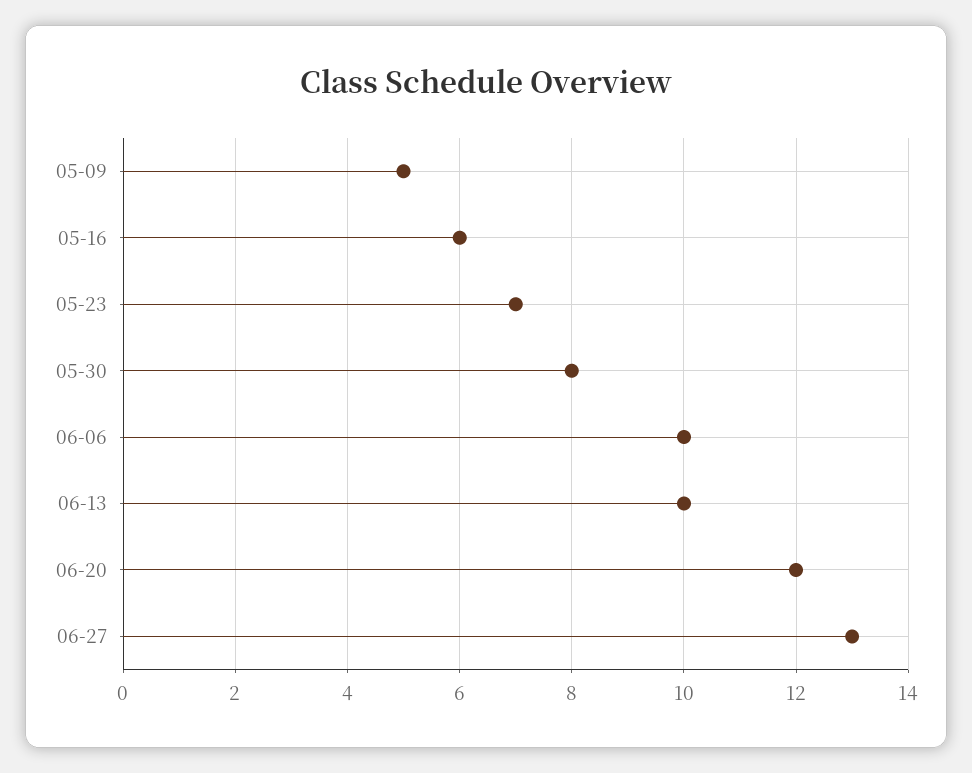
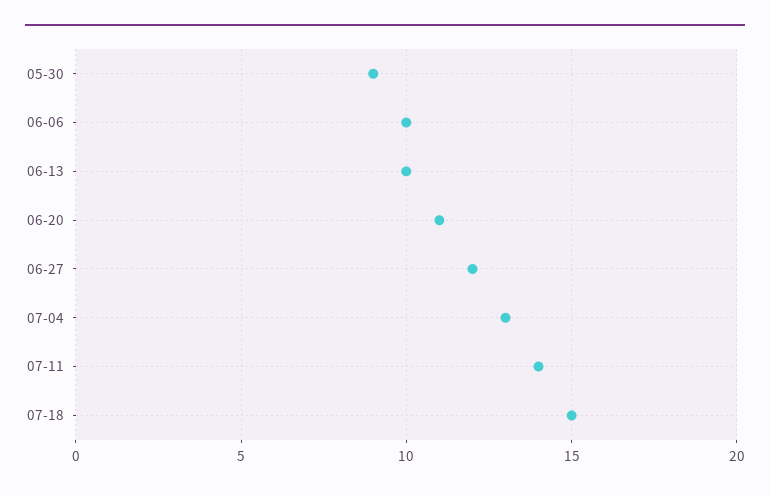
05-09: 5 -> none
05-16: 6 -> none
05-23: 7 -> none
05-30: 8 -> 9
06-20: 12 -> 11
06-27: 13 -> 12
07-04: none -> 13
07-11: none -> 14
07-18: none -> 15

